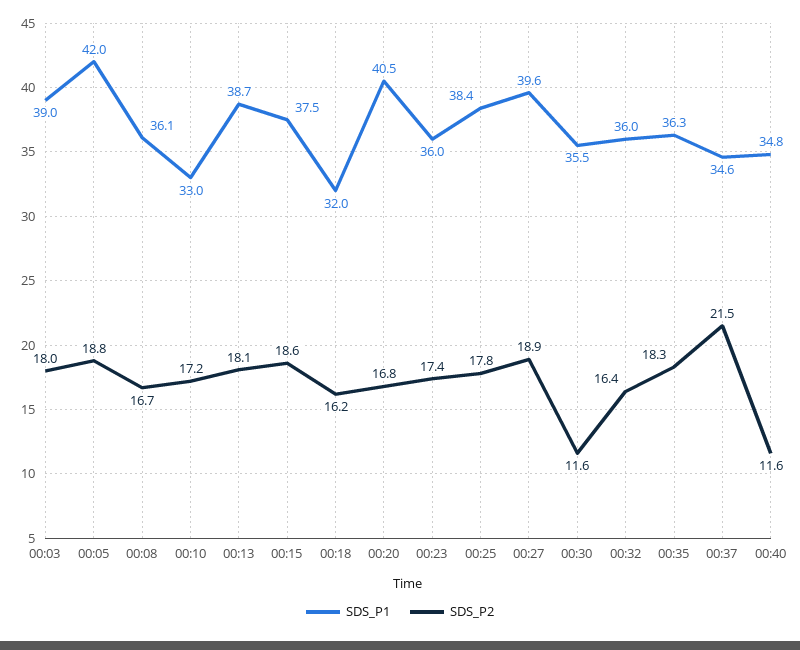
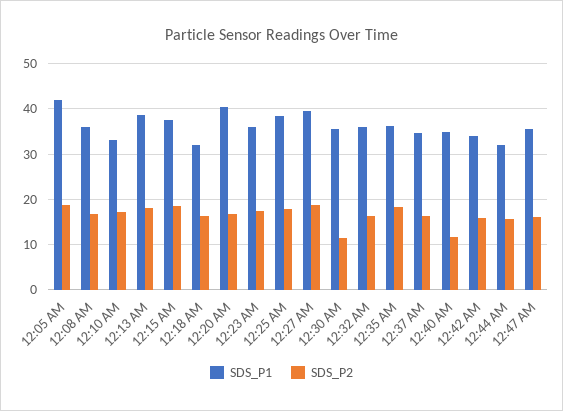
SDS_P1, 00:03: 39 -> none
SDS_P2, 00:03: 18 -> none
SDS_P2, 00:37: 21.5 -> 16
SDS_P1, 12:42 AM: none -> 34
SDS_P2, 12:42 AM: none -> 16
SDS_P1, 12:44 AM: none -> 32
SDS_P2, 12:44 AM: none -> 16
SDS_P1, 12:47 AM: none -> 36
SDS_P2, 12:47 AM: none -> 16

